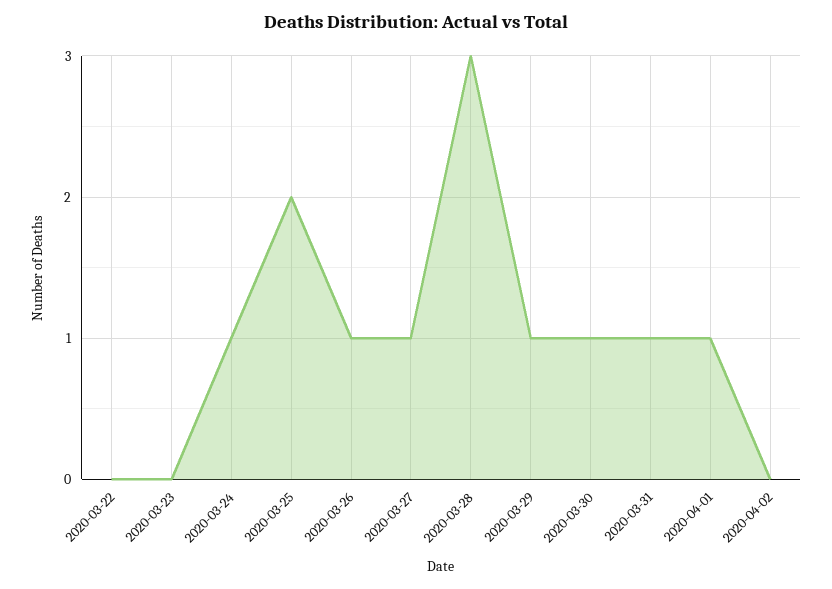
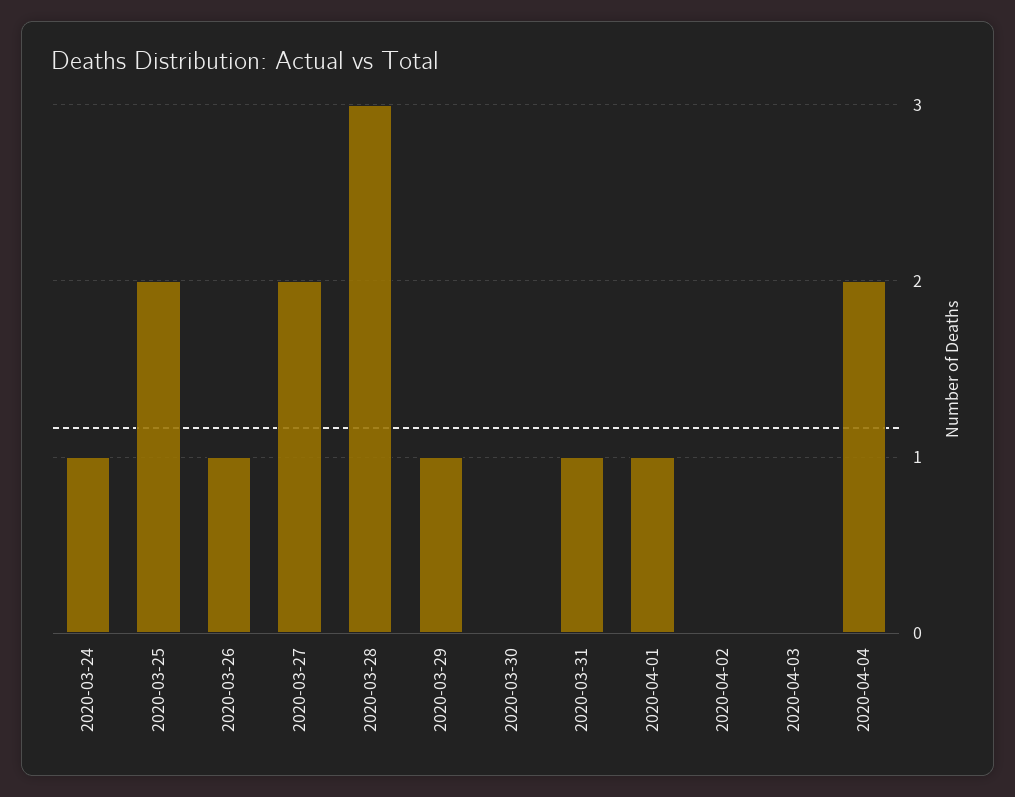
2020-03-22: 0 -> none
2020-03-23: 0 -> none
2020-03-27: 1 -> 2
2020-03-30: 1 -> 0
2020-04-03: none -> 0
2020-04-04: none -> 2

